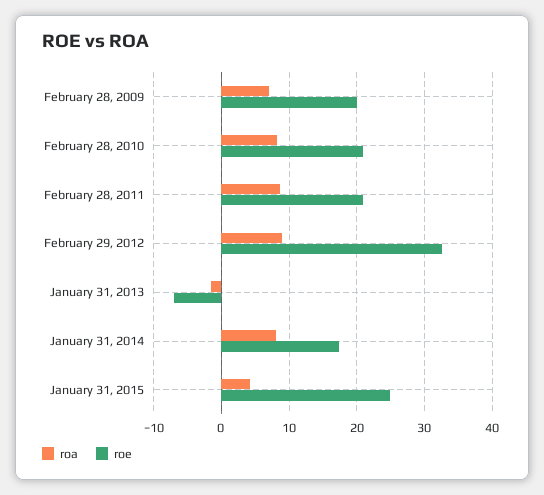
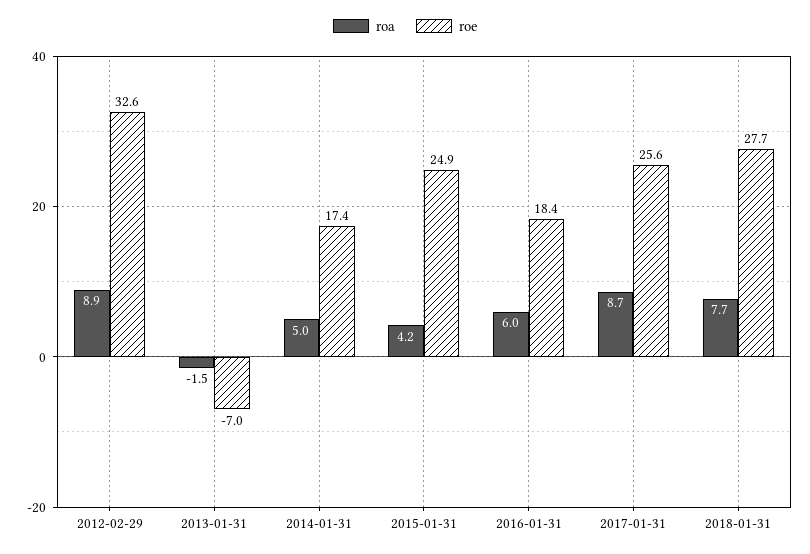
roa, February 28, 2009: 7 -> none
roe, February 28, 2009: 20 -> none
roa, February 28, 2010: 8 -> none
roe, February 28, 2010: 21 -> none
roa, February 28, 2011: 9 -> none
roe, February 28, 2011: 21 -> none
roa, January 31, 2014: 8 -> 5
roa, 2016-01-31: none -> 6
roe, 2016-01-31: none -> 18.4
roa, 2017-01-31: none -> 8.7
roe, 2017-01-31: none -> 25.6
roa, 2018-01-31: none -> 7.7
roe, 2018-01-31: none -> 27.7

